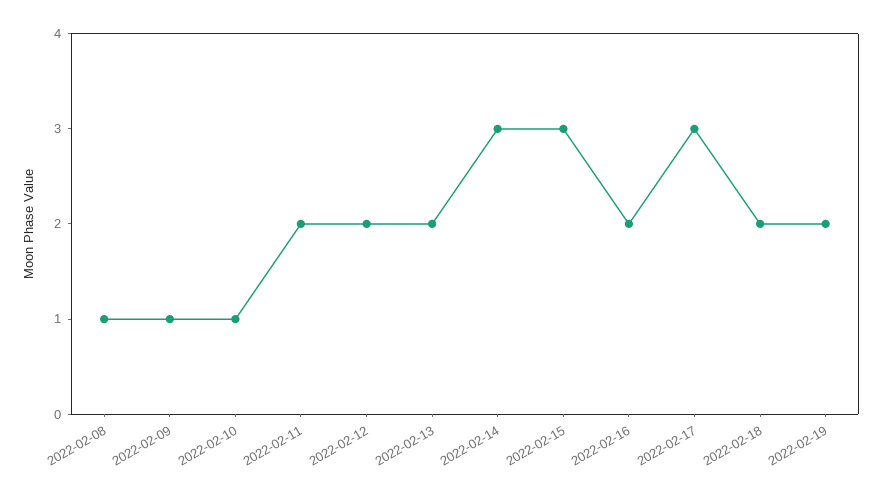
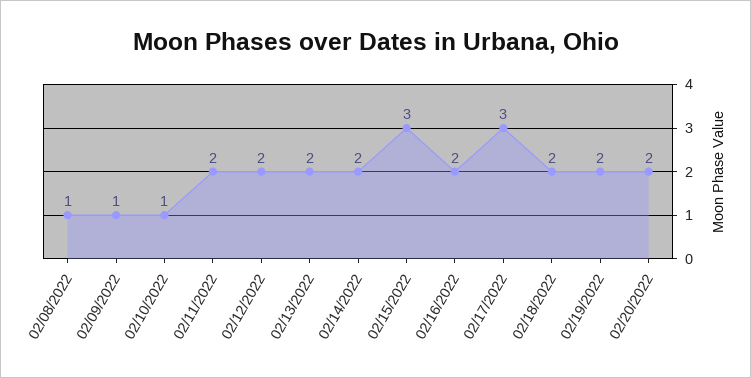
2022-02-14: 3 -> 2
02/20/2022: none -> 2

